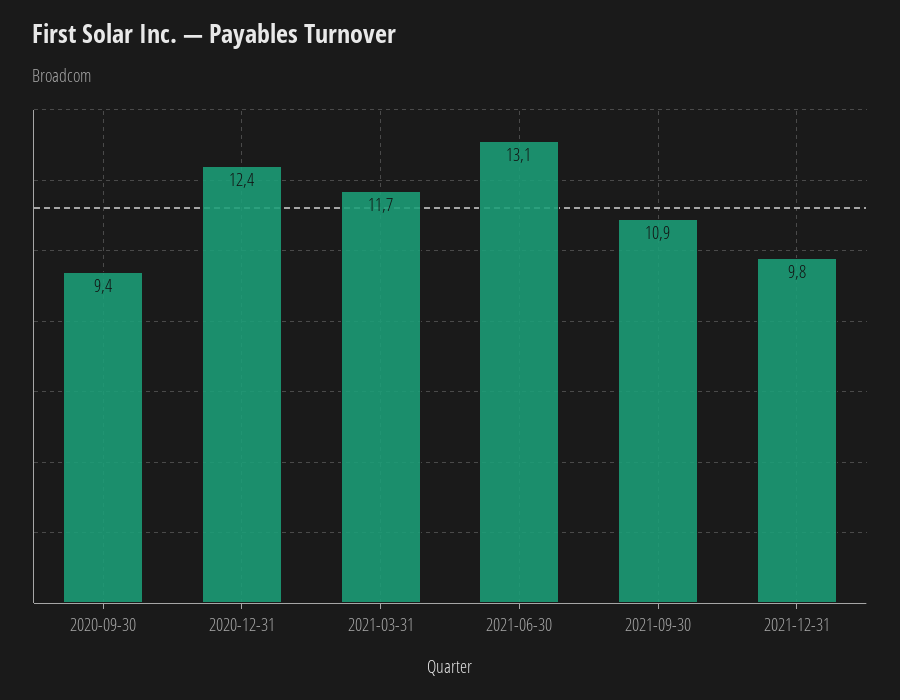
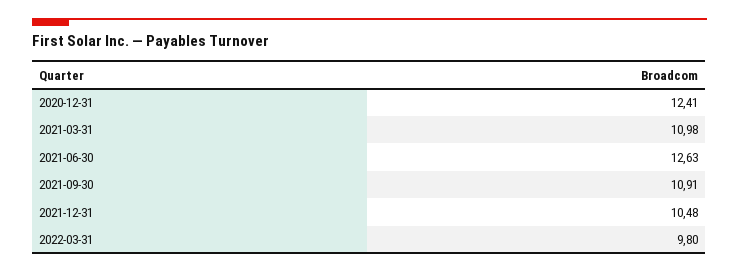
2020-09-30: 9.4 -> none
2021-03-31: 11.7 -> 10.98
2021-06-30: 13.1 -> 12.63
2021-12-31: 9.8 -> 10.48
2022-03-31: none -> 9.8

